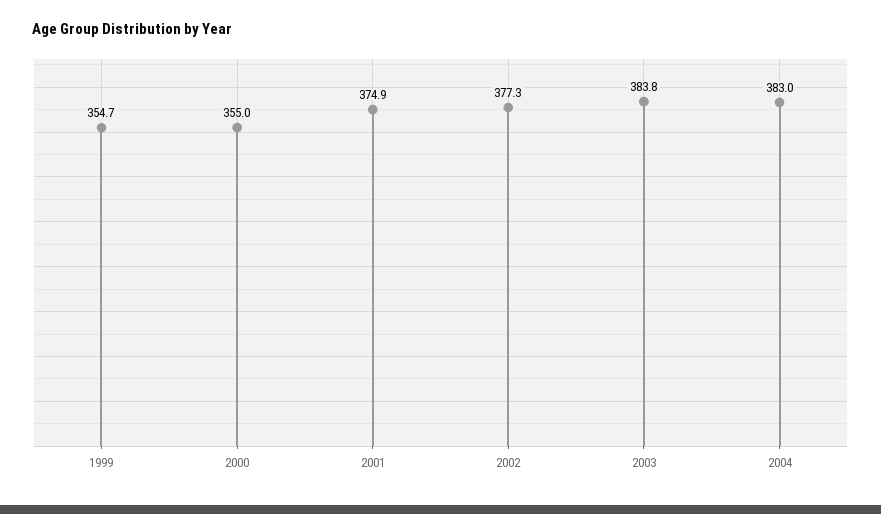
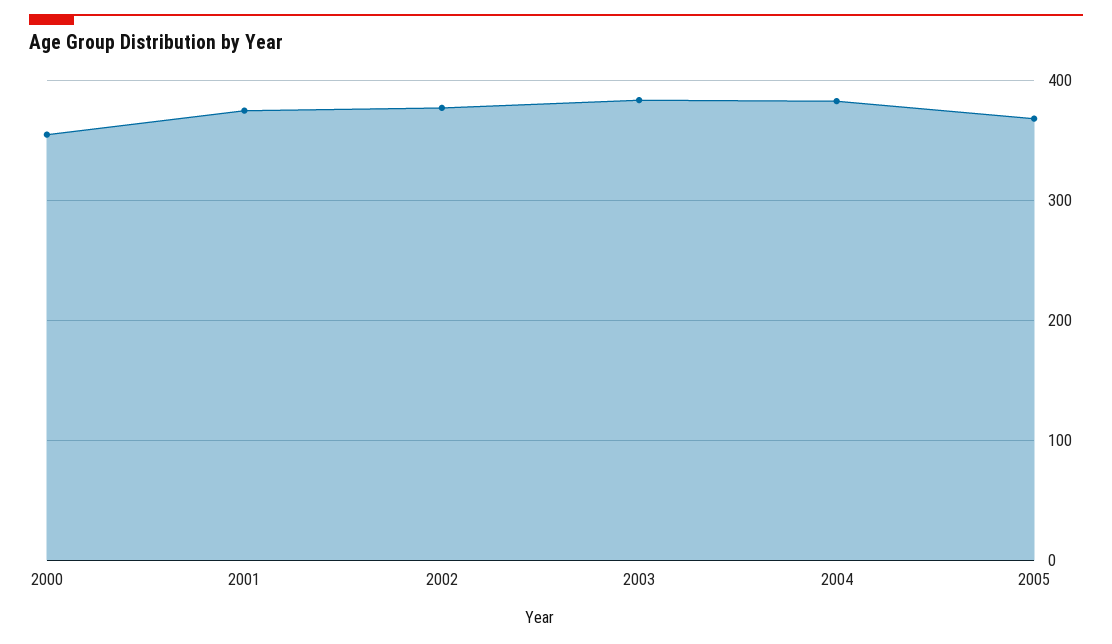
1999: 354.7 -> none
2005: none -> 370

